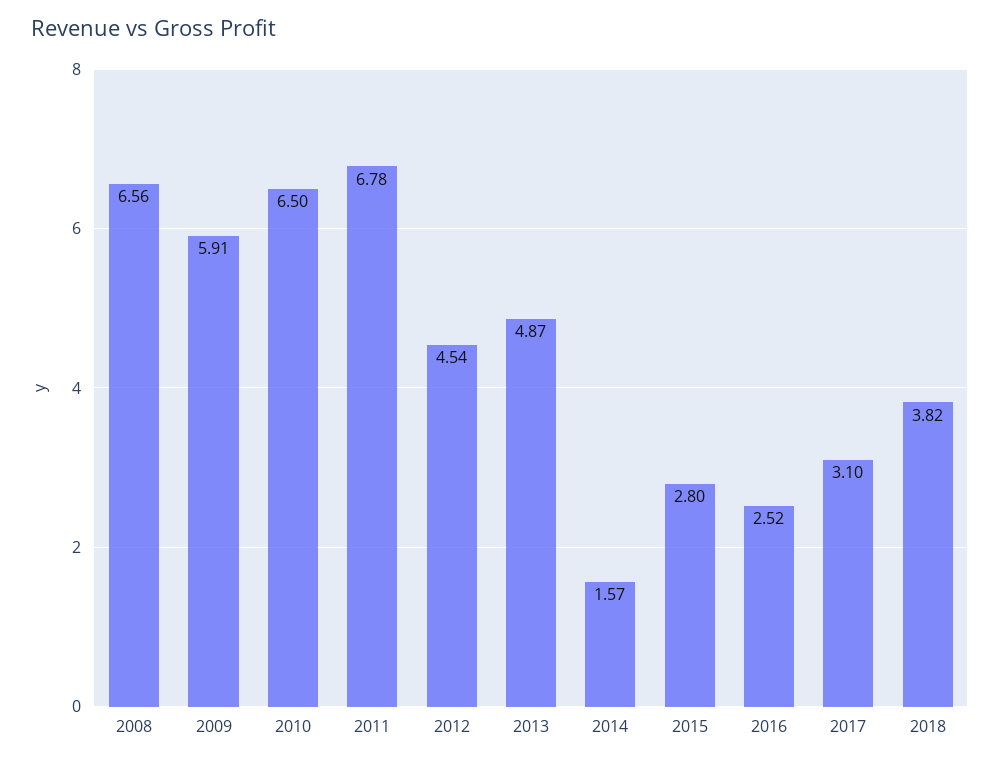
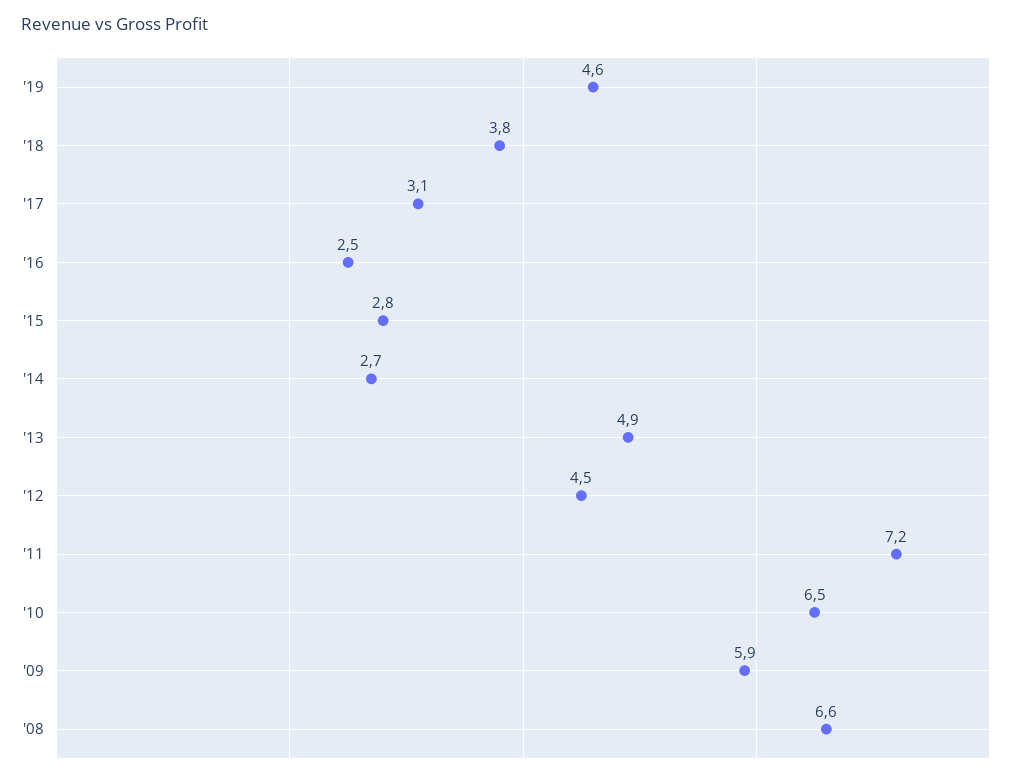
2011: 6.78 -> 7.2
2014: 1.57 -> 2.7
'19: none -> 4.6

